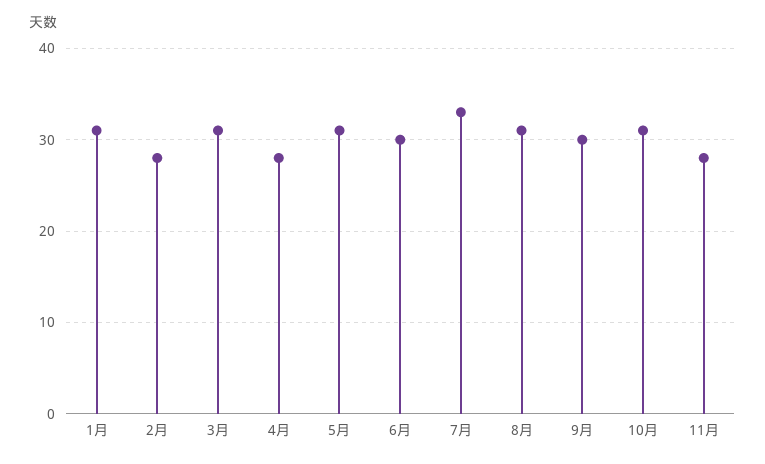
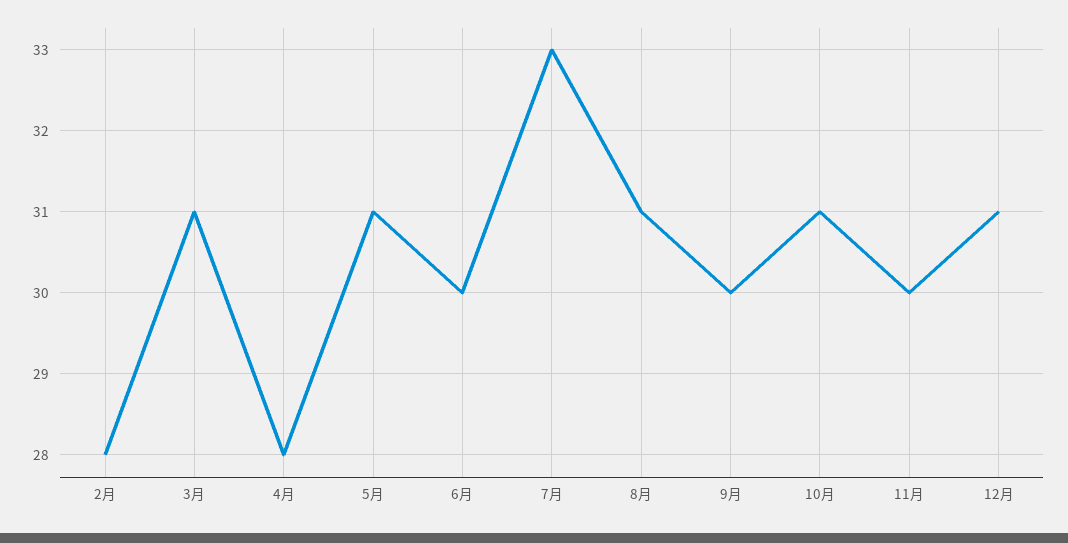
1月: 31 -> none
11月: 28 -> 30
12月: none -> 31

